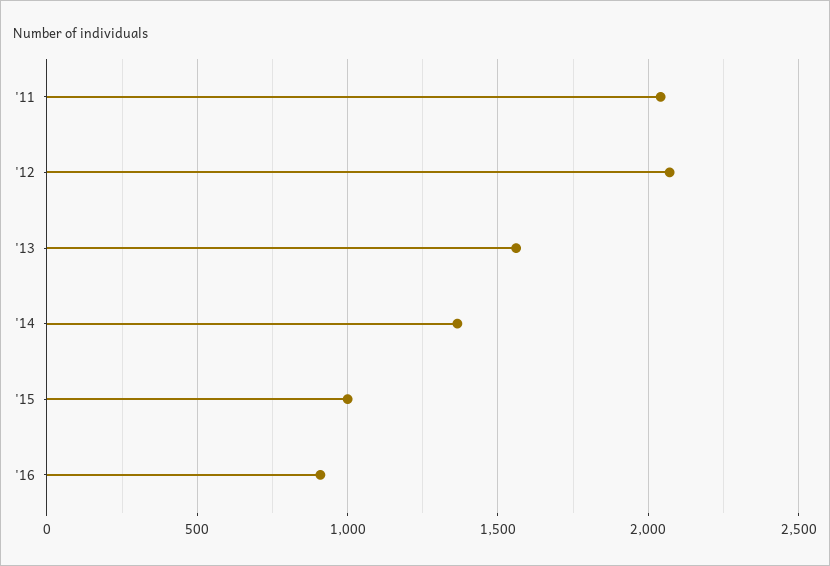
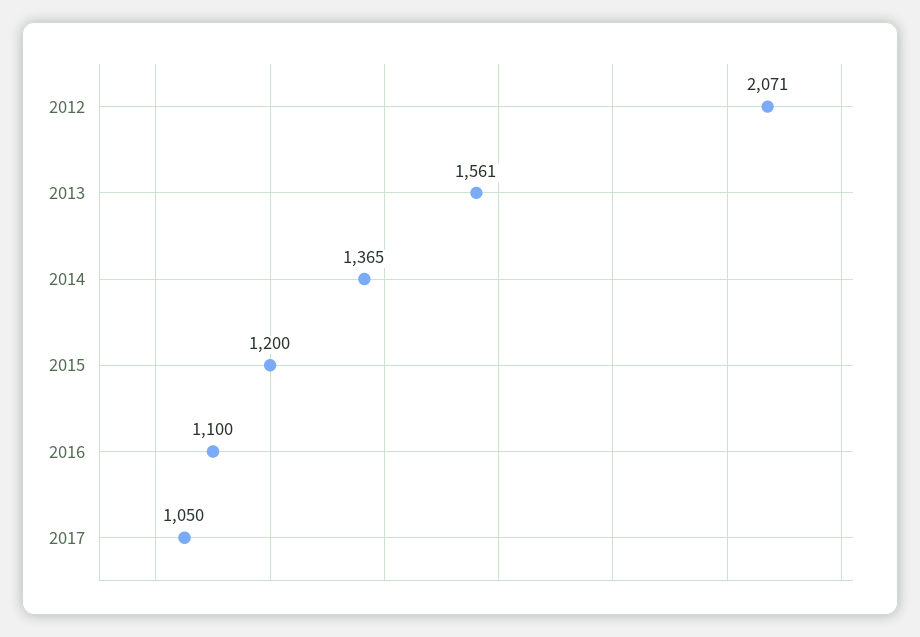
'11: 2050 -> none
'15: 1000 -> 1200
'16: 900 -> 1100
2017: none -> 1050

